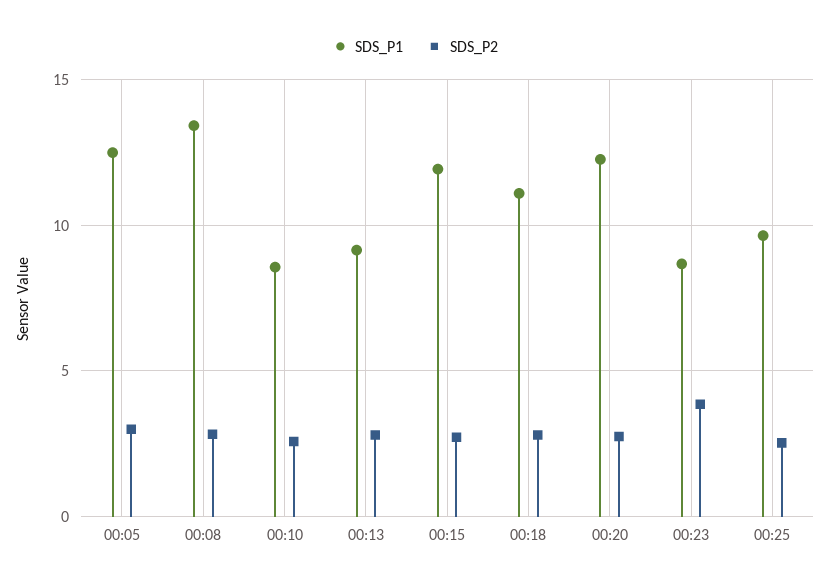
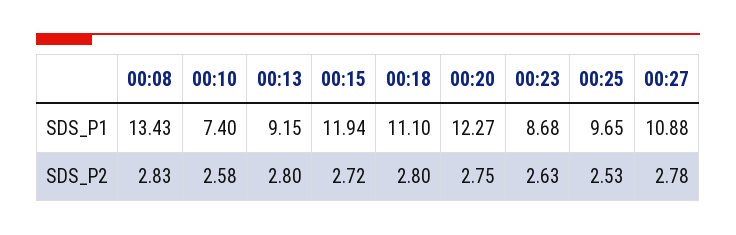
SDS_P1, 00:05: 12.5 -> none
SDS_P2, 00:05: 3 -> none
SDS_P1, 00:10: 8.5 -> 7.4
SDS_P2, 00:23: 4 -> 2.63
SDS_P1, 00:27: none -> 10.88
SDS_P2, 00:27: none -> 2.78

